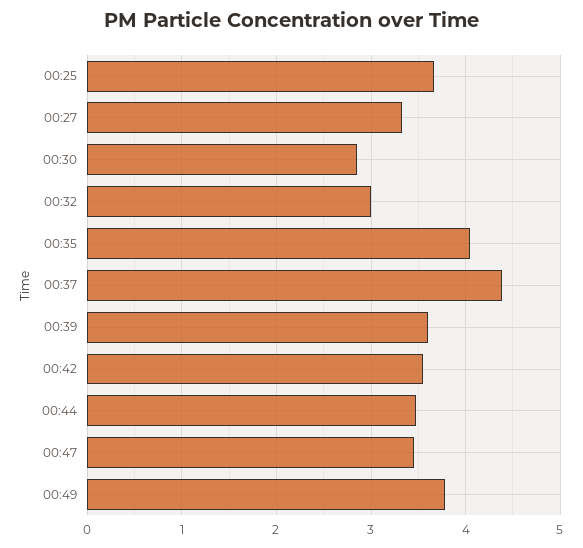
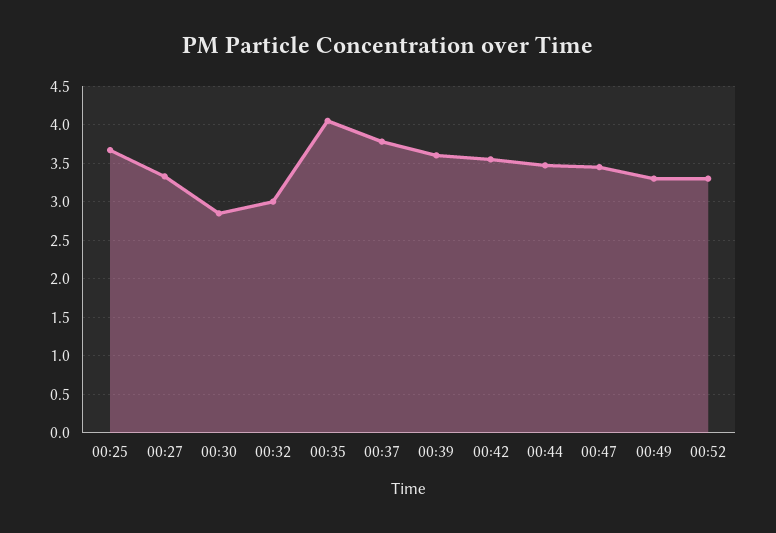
00:37: 4.4 -> 3.8
00:49: 3.8 -> 3.3
00:52: none -> 3.3

